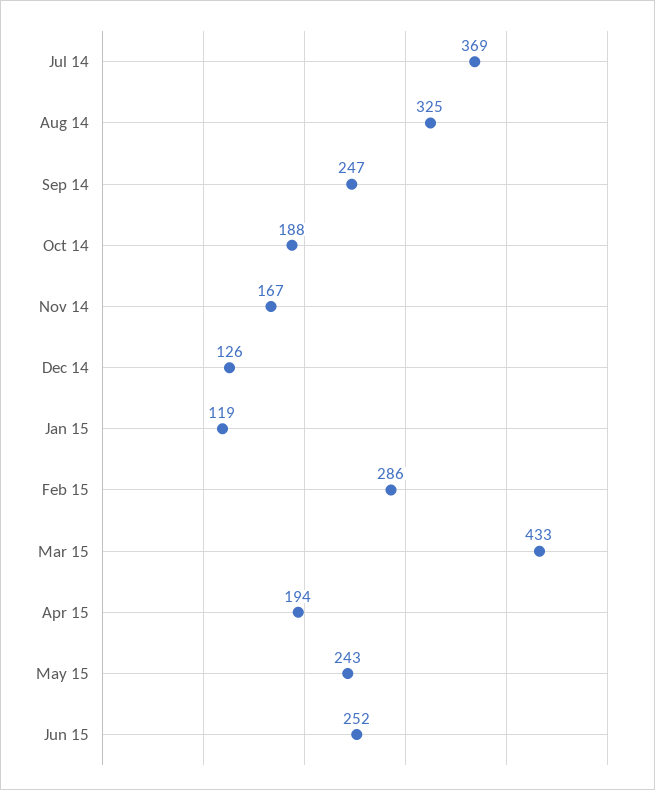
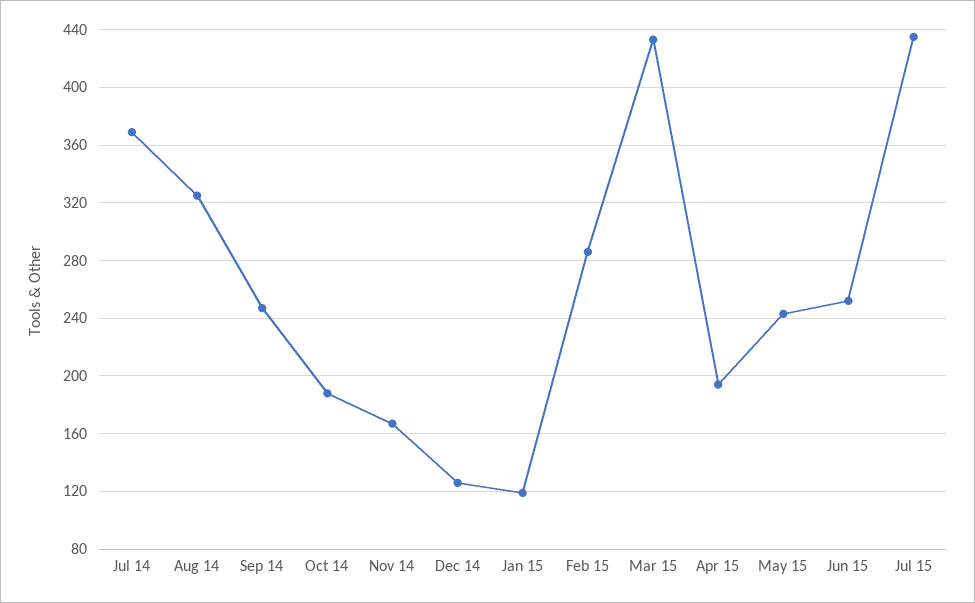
Jul 15: none -> 435

